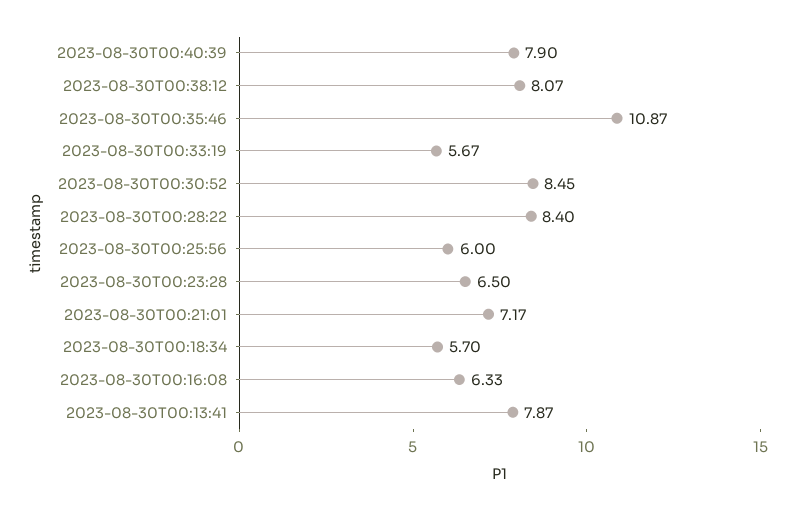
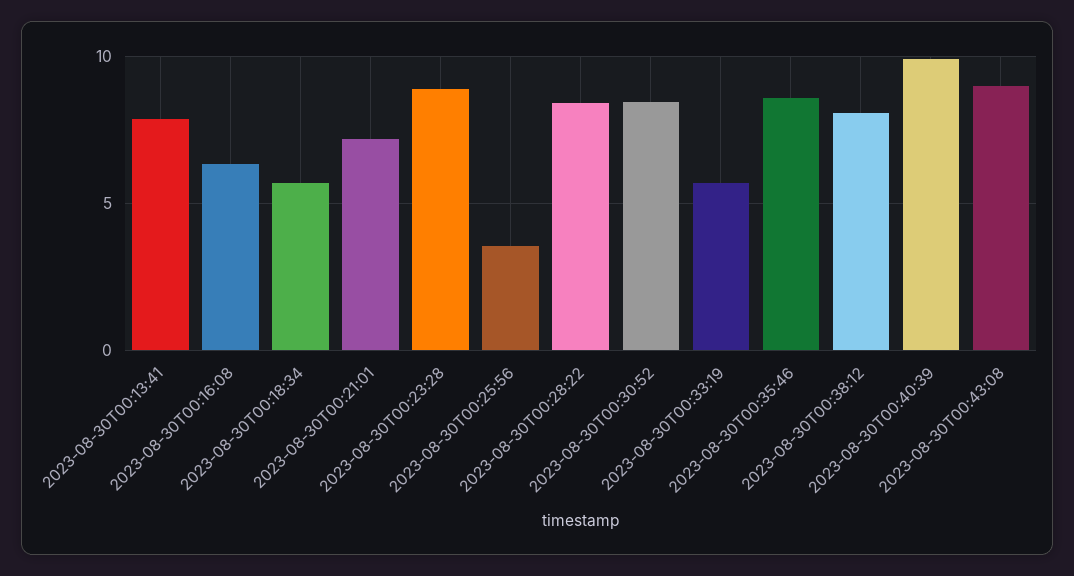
2023-08-30T00:40:39: 7.9 -> 10
2023-08-30T00:35:46: 10.87 -> 8.5
2023-08-30T00:25:56: 6 -> 3.5
2023-08-30T00:23:28: 6.5 -> 9
2023-08-30T00:43:08: none -> 9

